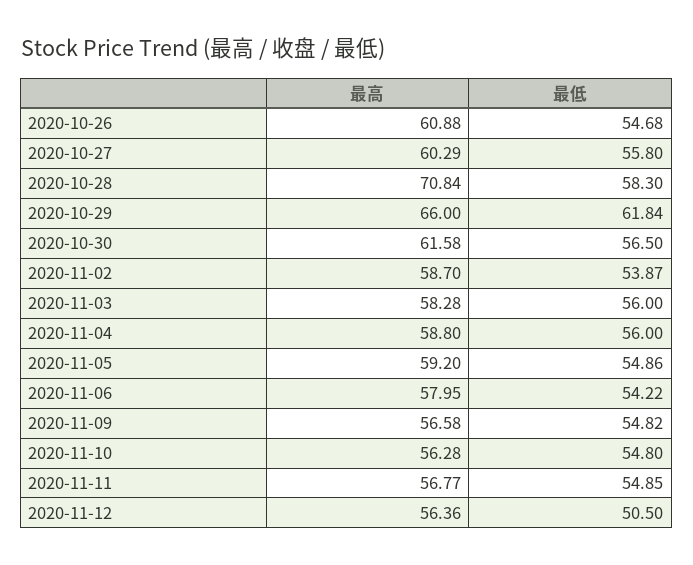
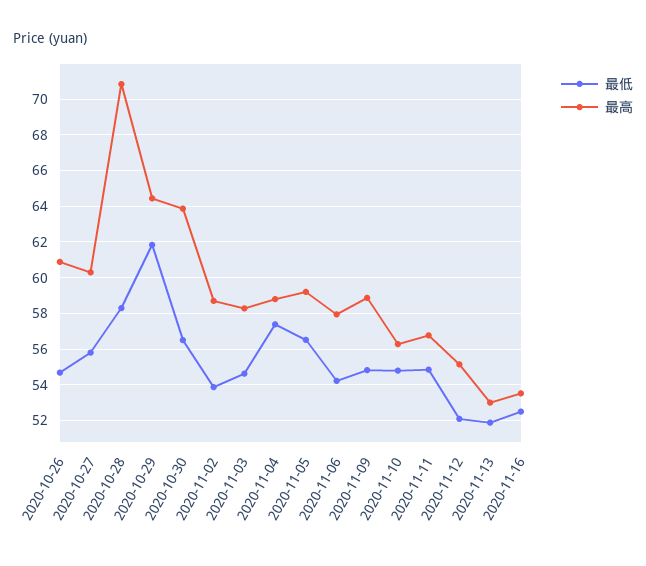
最高, 2020-10-29: 66 -> 64.5
最高, 2020-10-30: 61.58 -> 64
最低, 2020-11-03: 56 -> 54.5
最低, 2020-11-04: 56 -> 57.5
最低, 2020-11-05: 54.86 -> 56.5
最高, 2020-11-09: 56.58 -> 59
最高, 2020-11-12: 56.36 -> 55
最低, 2020-11-12: 50.5 -> 52
最低, 2020-11-13: none -> 52
最高, 2020-11-13: none -> 53
最低, 2020-11-16: none -> 52.5
最高, 2020-11-16: none -> 53.5

